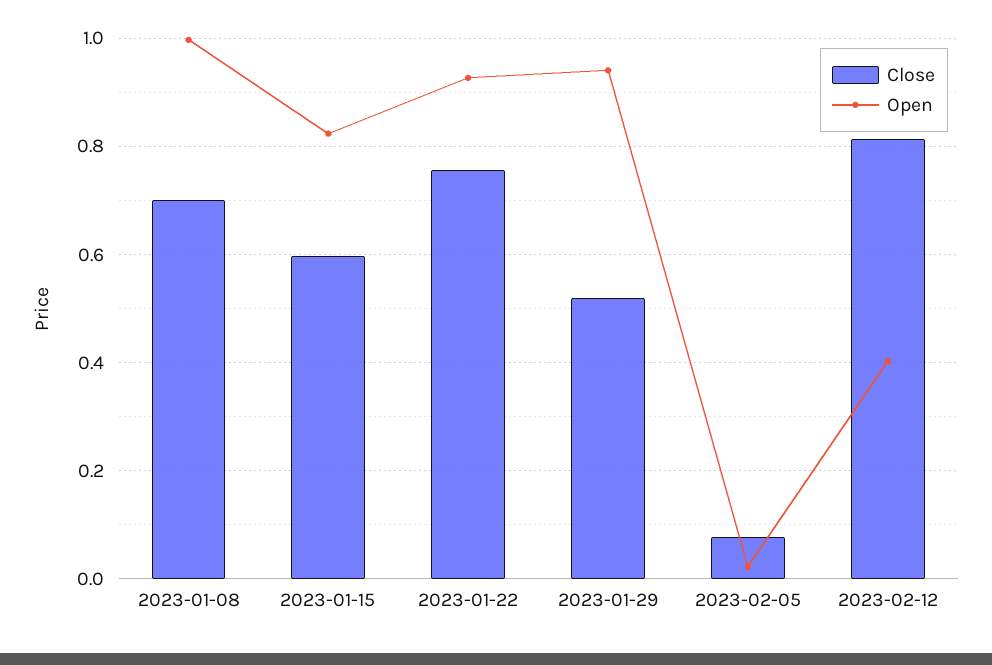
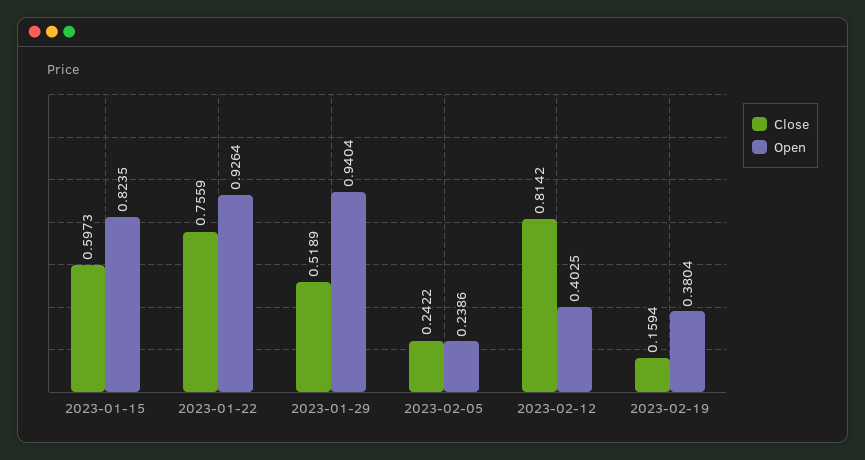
Close, 2023-01-08: 0.7 -> none
Open, 2023-01-08: 1 -> none
Close, 2023-02-05: 0.08 -> 0.2422
Open, 2023-02-05: 0.02 -> 0.2386
Close, 2023-02-19: none -> 0.1594
Open, 2023-02-19: none -> 0.3804

